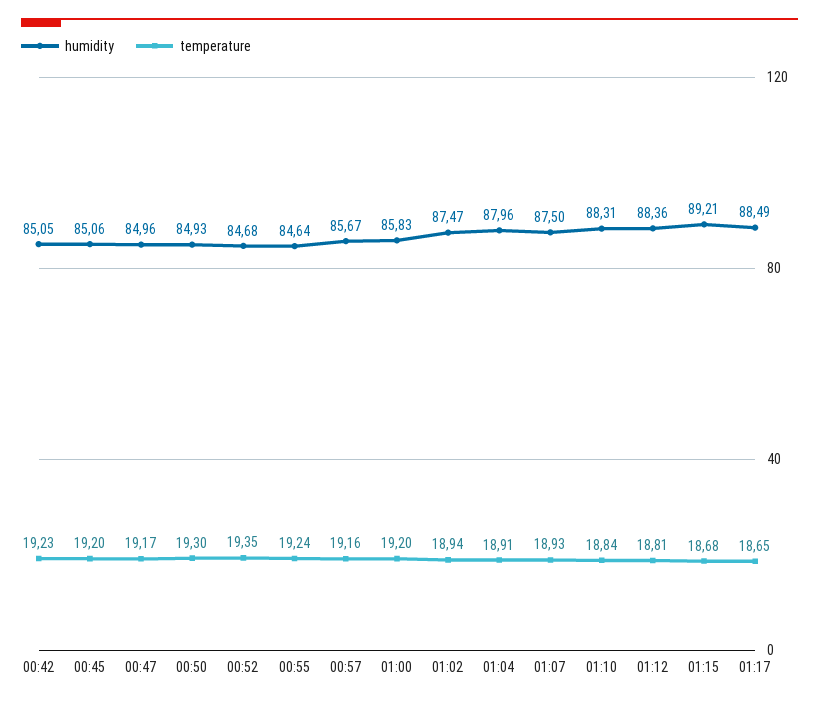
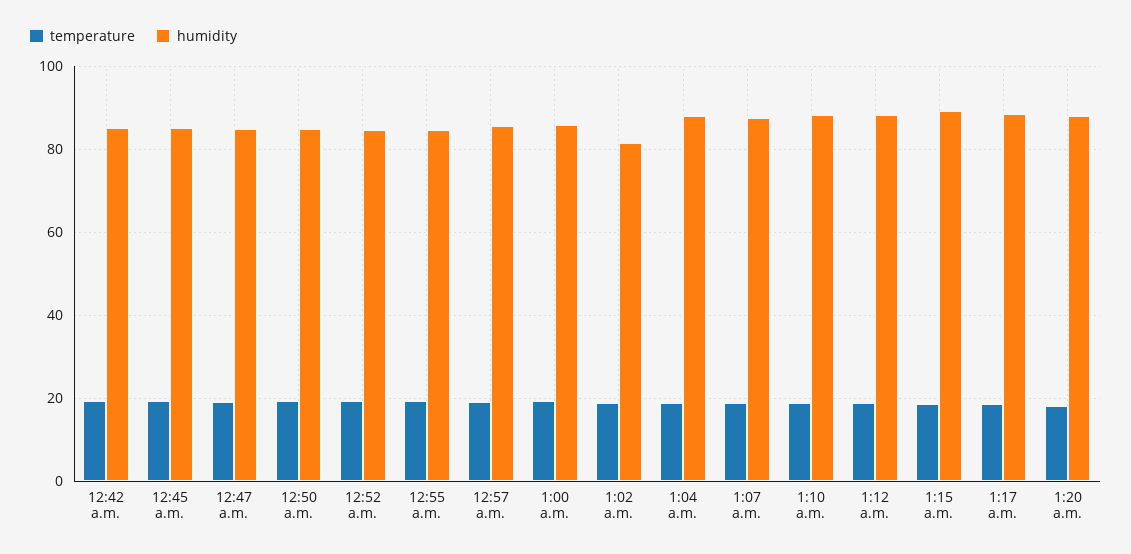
humidity, 01:02: 87.47 -> 82
temperature, 1:20 a.m.: none -> 18
humidity, 1:20 a.m.: none -> 88

